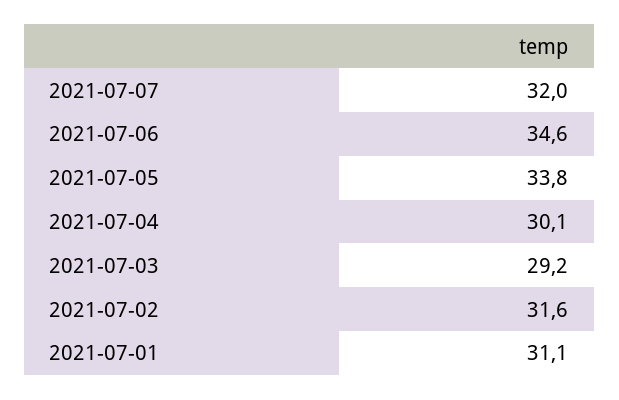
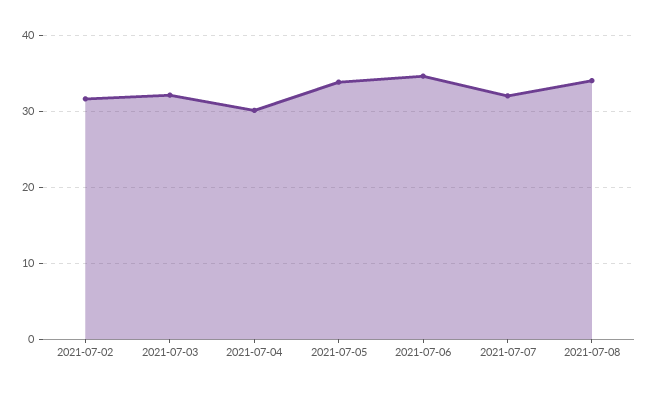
2021-07-03: 29.2 -> 32
2021-07-01: 31.1 -> none
2021-07-08: none -> 34

